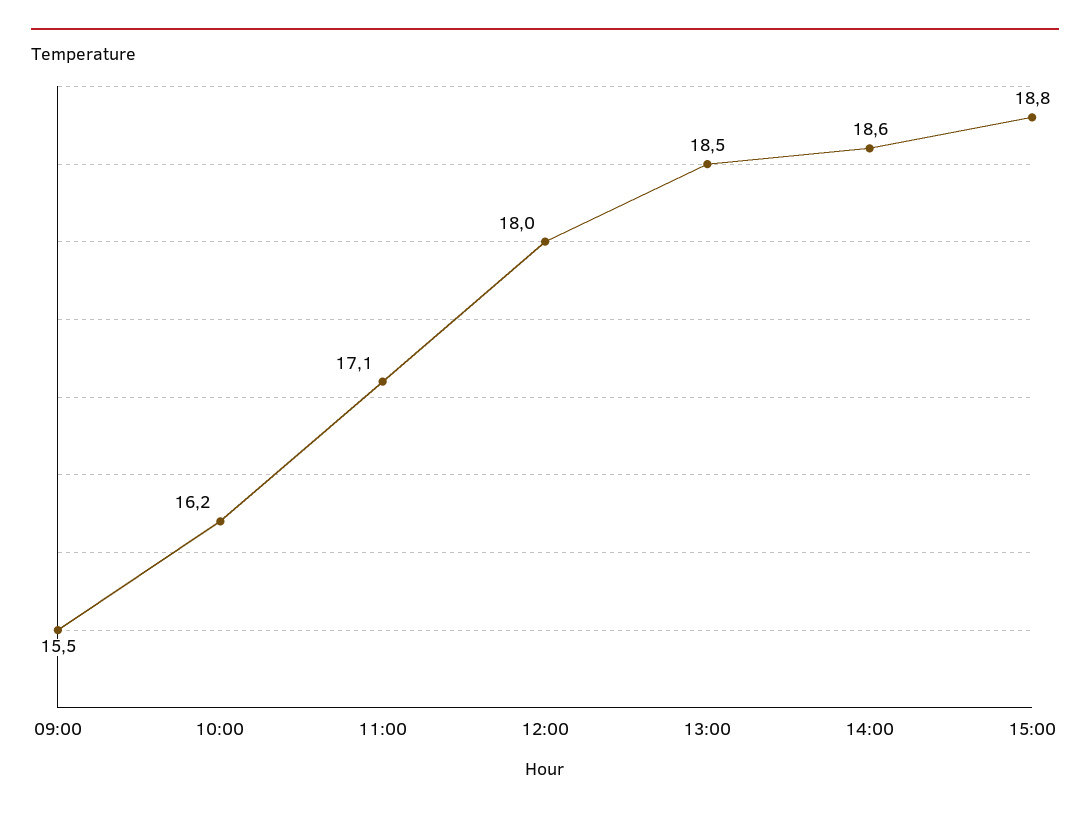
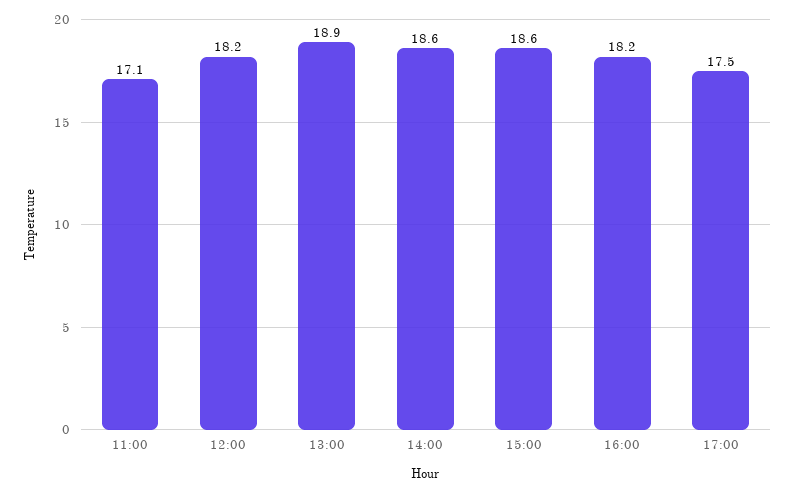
09:00: 15.5 -> none
10:00: 16.2 -> none
12:00: 18 -> 18.2
13:00: 18.5 -> 18.9
15:00: 18.8 -> 18.6
16:00: none -> 18.2
17:00: none -> 17.5

